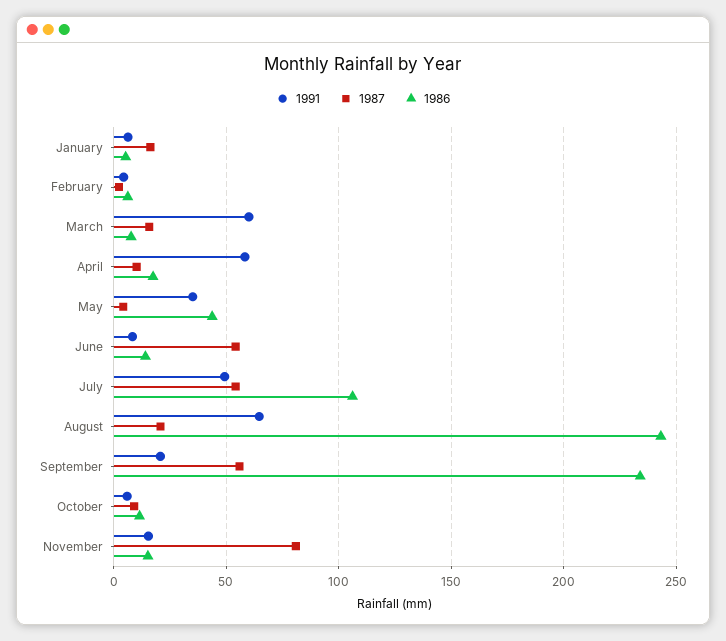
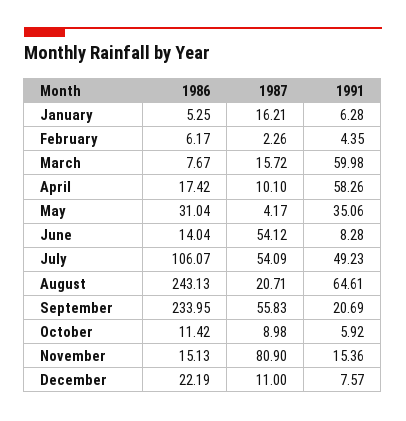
1986, May: 45 -> 31.04
1986, December: none -> 22.19
1987, December: none -> 11
1991, December: none -> 7.57

